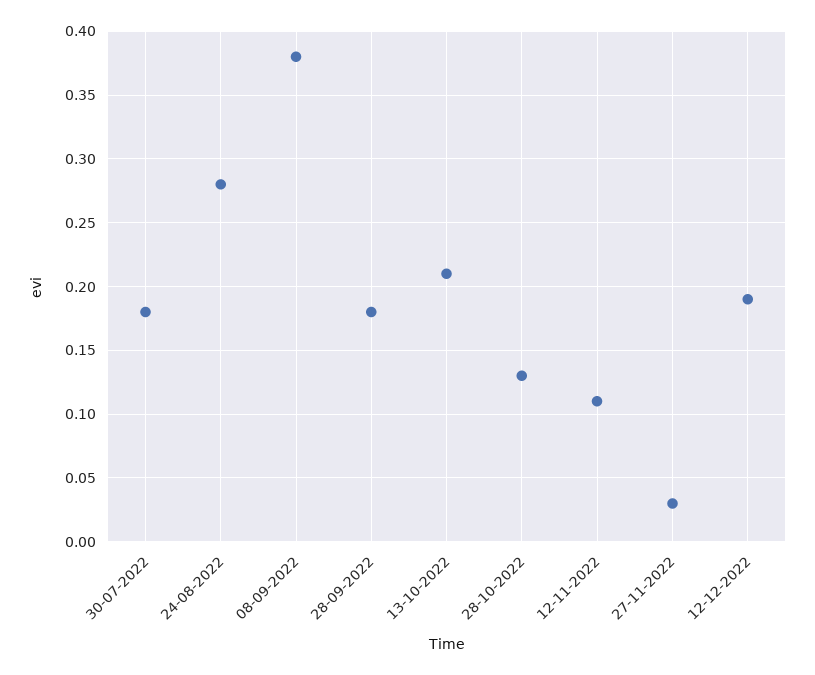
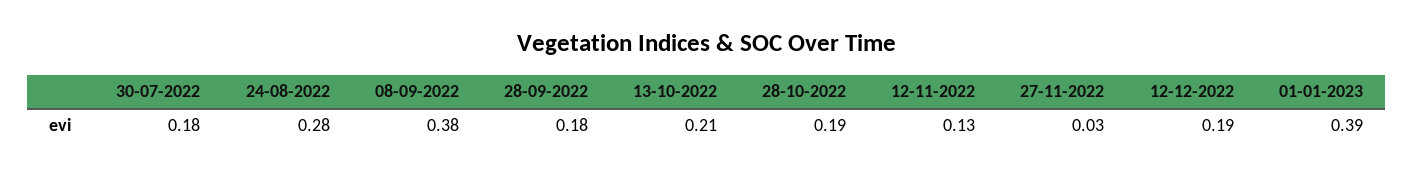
28-10-2022: 0.13 -> 0.19
12-11-2022: 0.11 -> 0.13
01-01-2023: none -> 0.39

